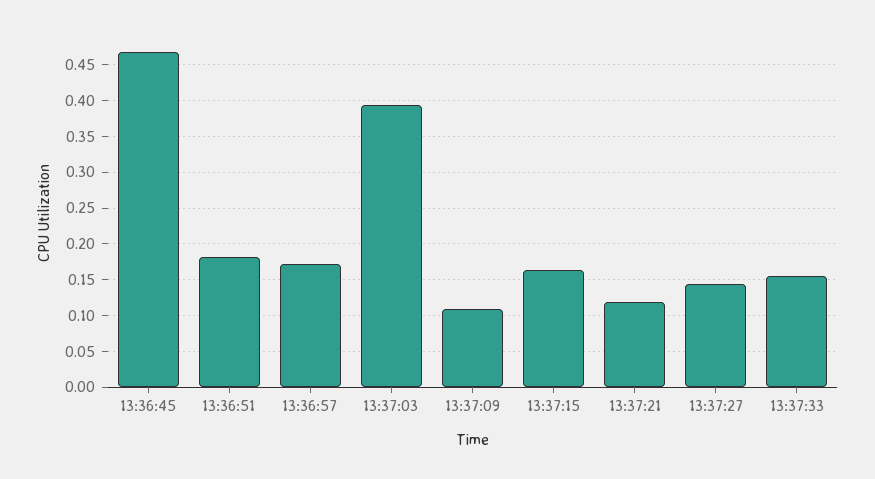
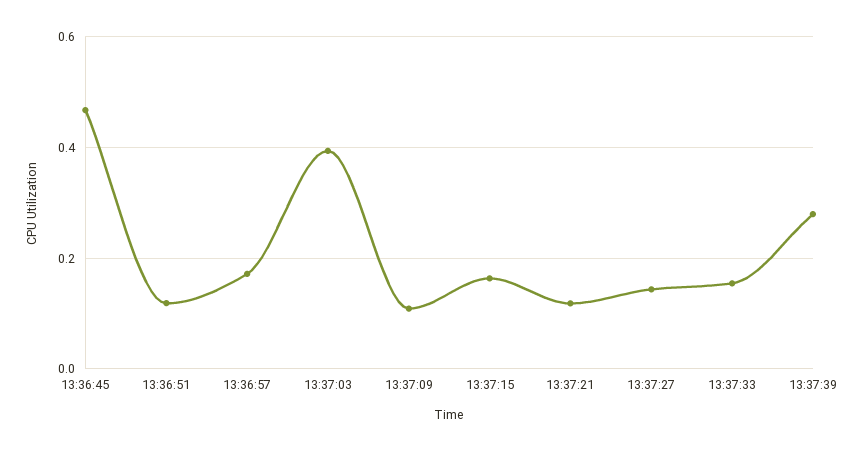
13:36:51: 0.18 -> 0.12
13:37:39: none -> 0.28

